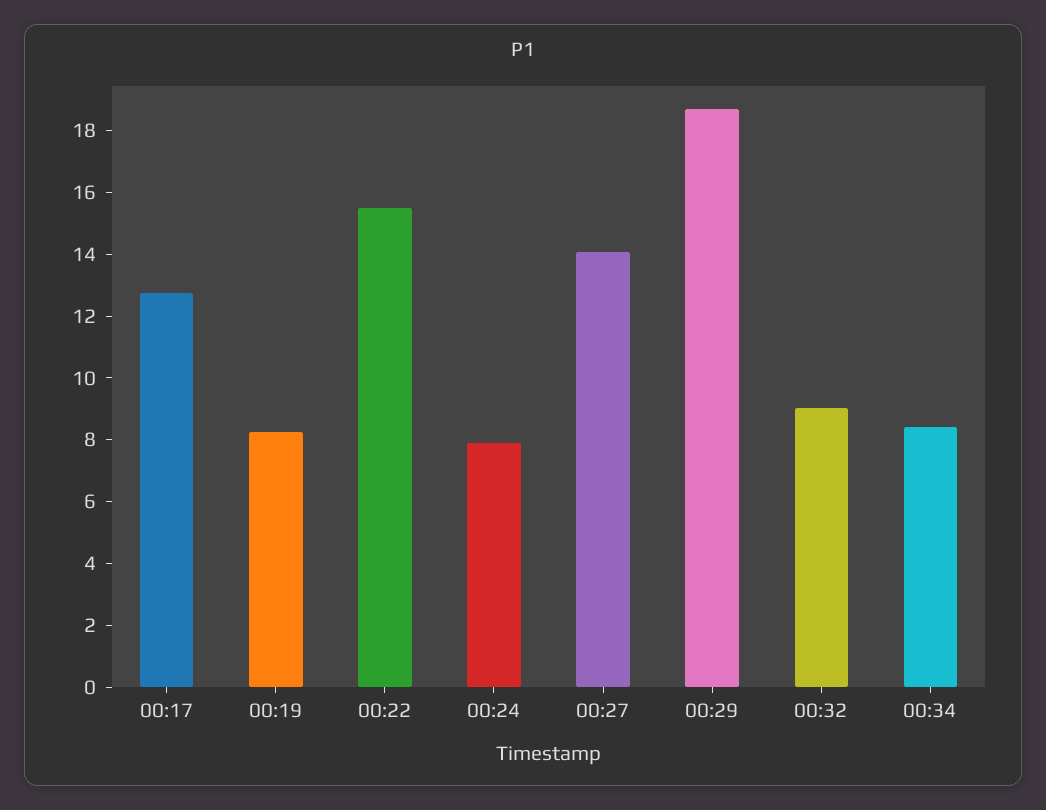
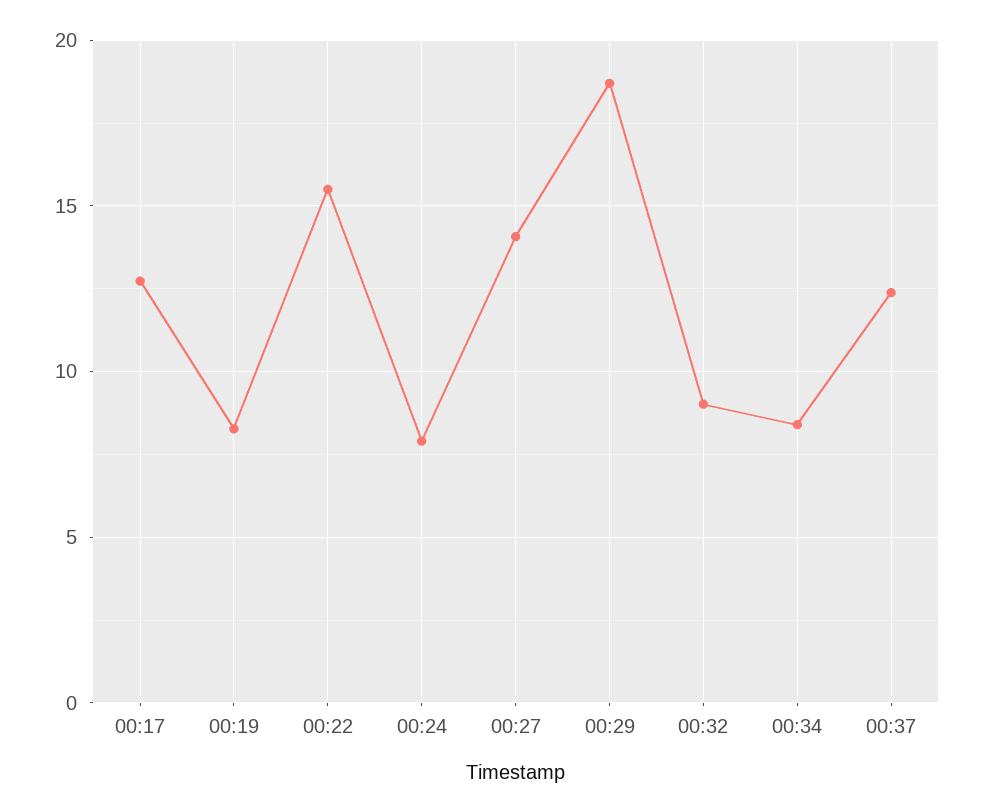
00:37: none -> 12.5

